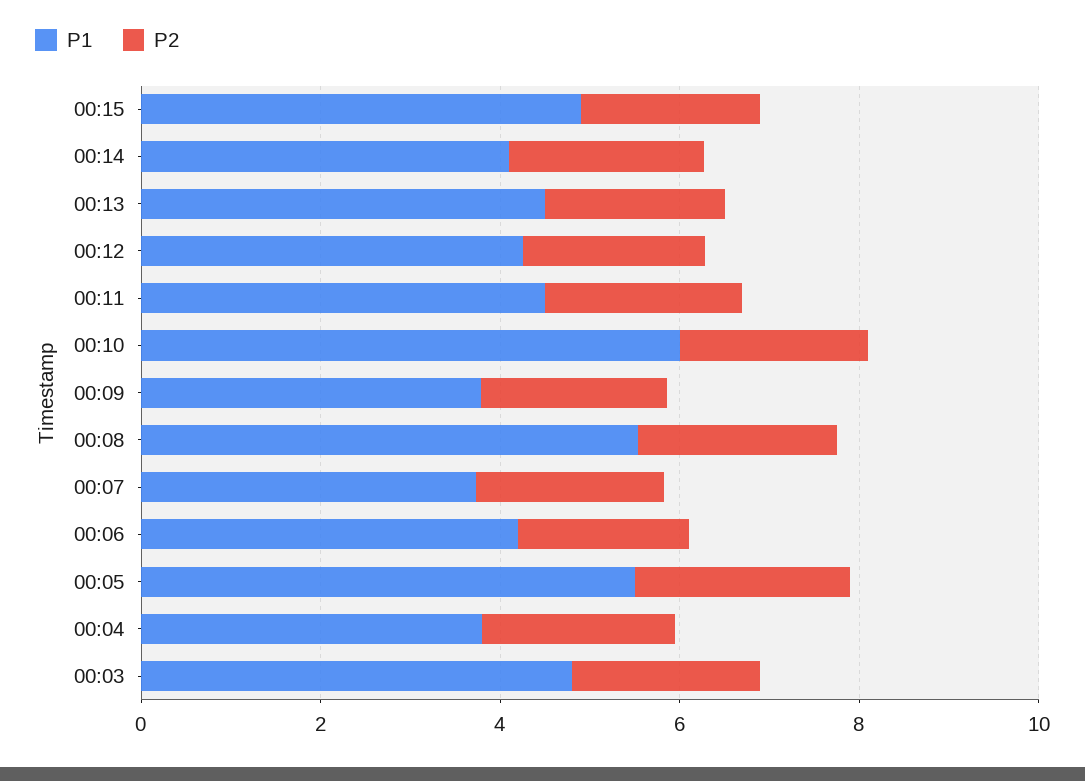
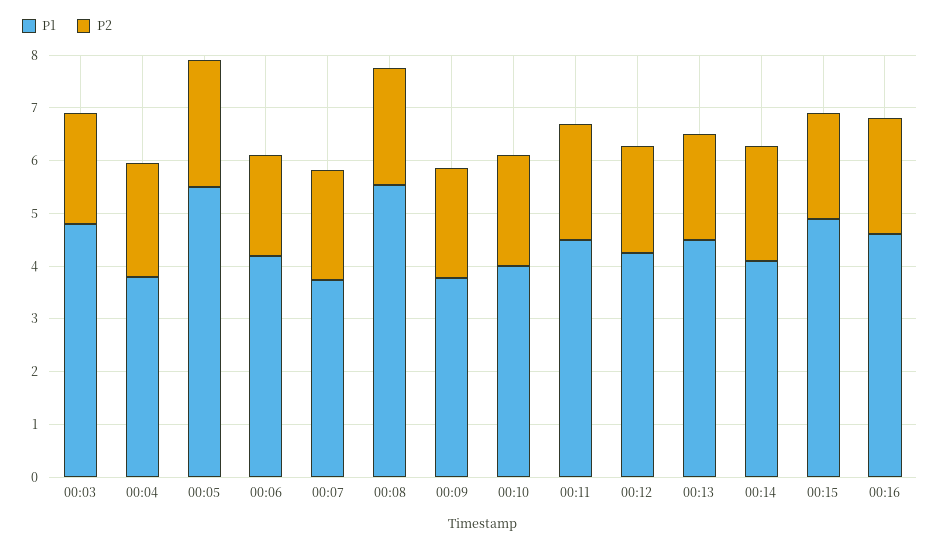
P1, 00:10: 6 -> 4
P1, 00:16: none -> 4.6
P2, 00:16: none -> 2.2

